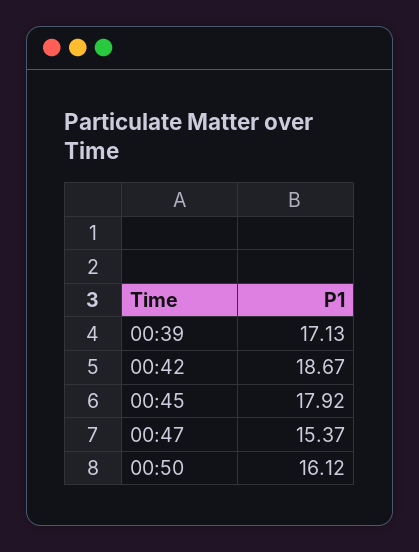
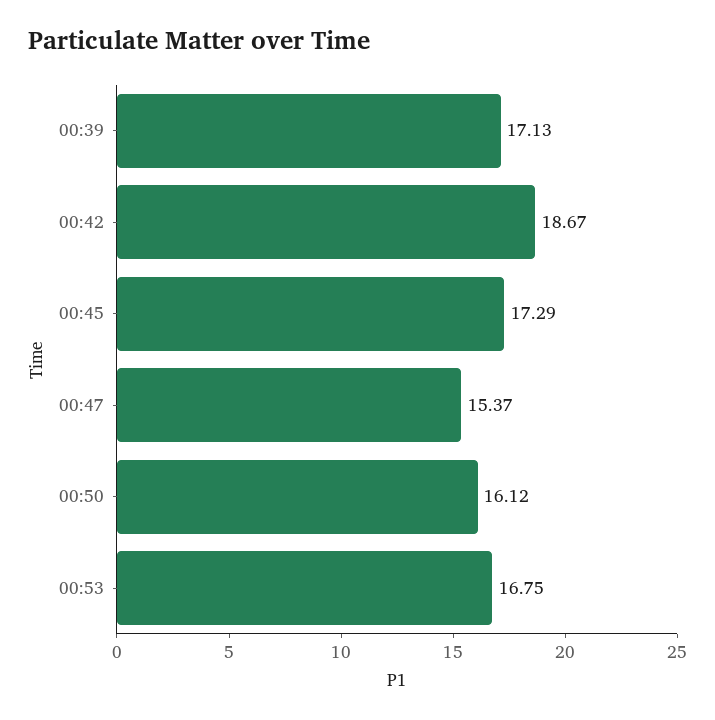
00:45: 17.92 -> 17.29
00:53: none -> 16.75

